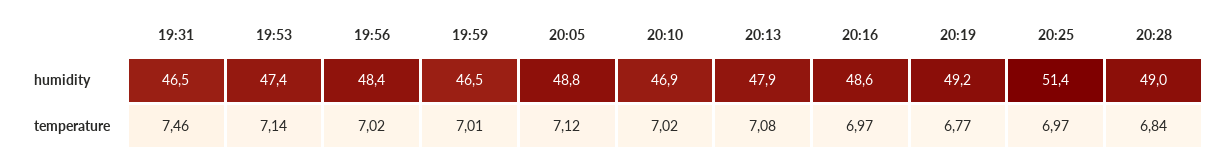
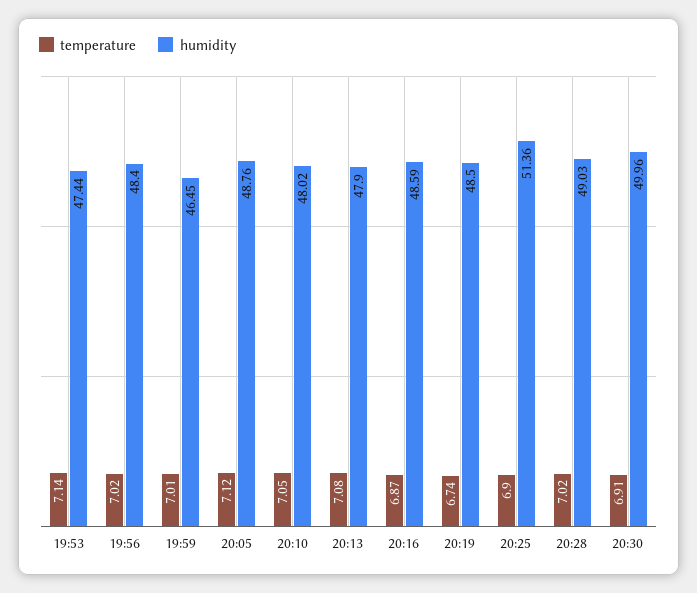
humidity, 19:31: 46.5 -> none
humidity, 20:10: 46.9 -> 48.02
humidity, 20:19: 49.2 -> 48.5
temperature, 19:31: 7.46 -> none
temperature, 20:10: 7.02 -> 7.05
temperature, 20:16: 6.97 -> 6.87
temperature, 20:19: 6.77 -> 6.74
temperature, 20:25: 6.97 -> 6.9
temperature, 20:28: 6.84 -> 7.02
temperature, 20:30: none -> 6.91
humidity, 20:30: none -> 49.96

